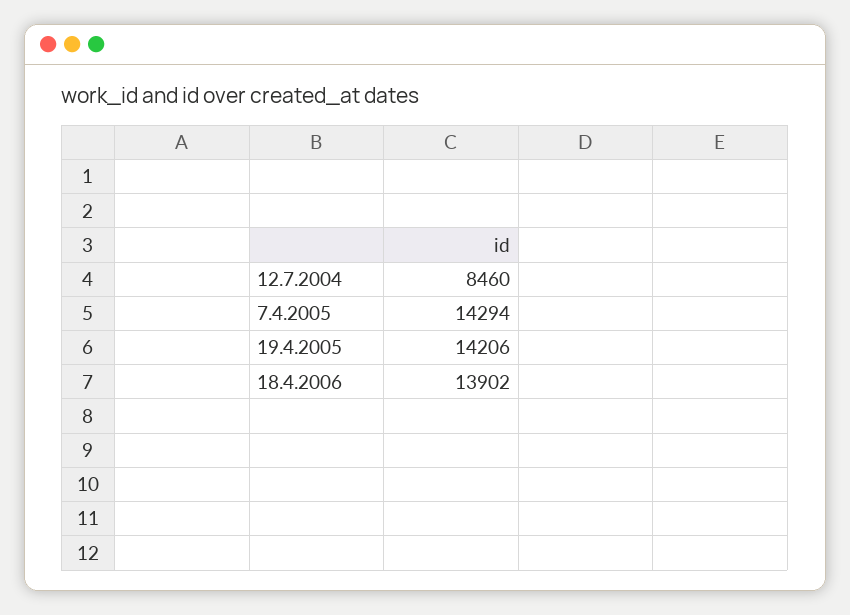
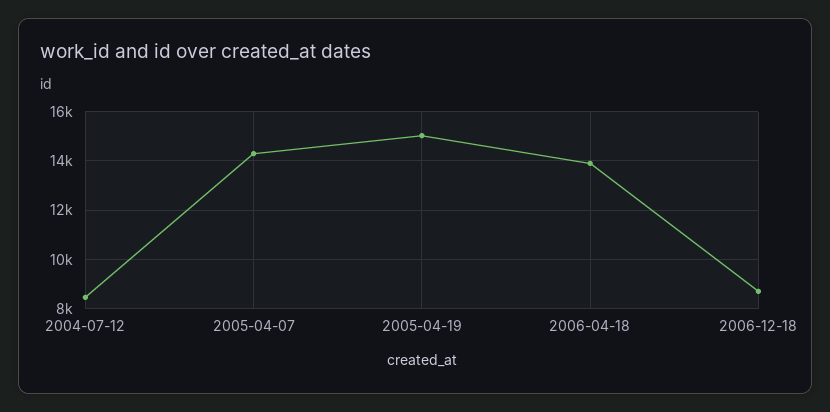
19.4.2005: 14206 -> 15000
2006-12-18: none -> 8750

